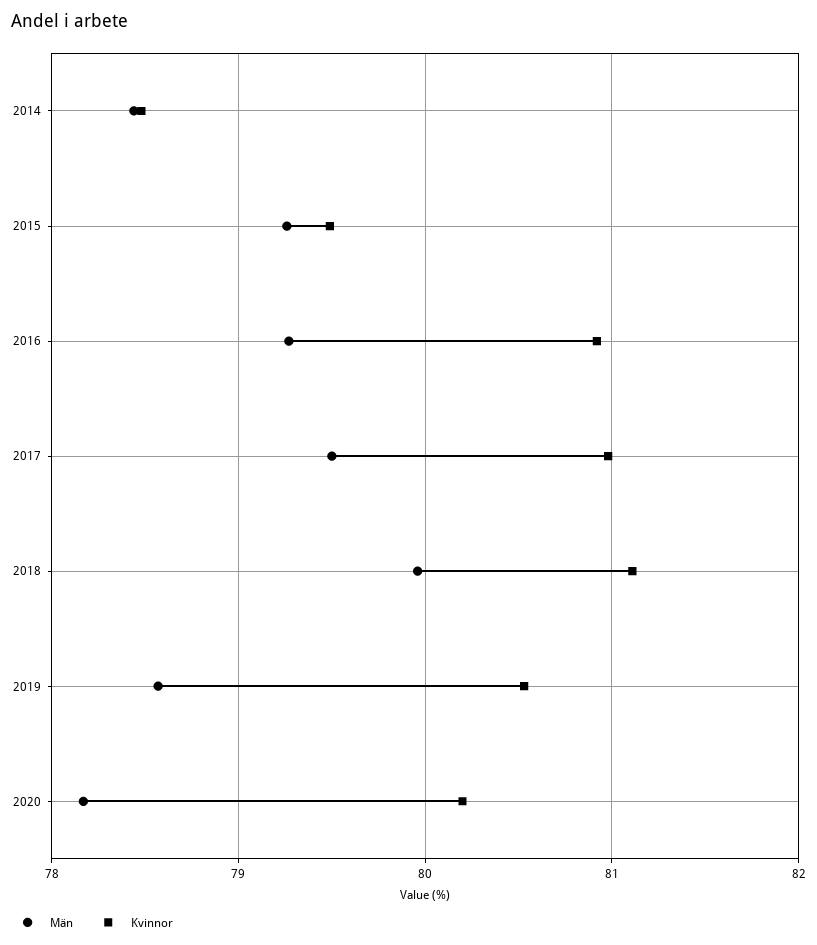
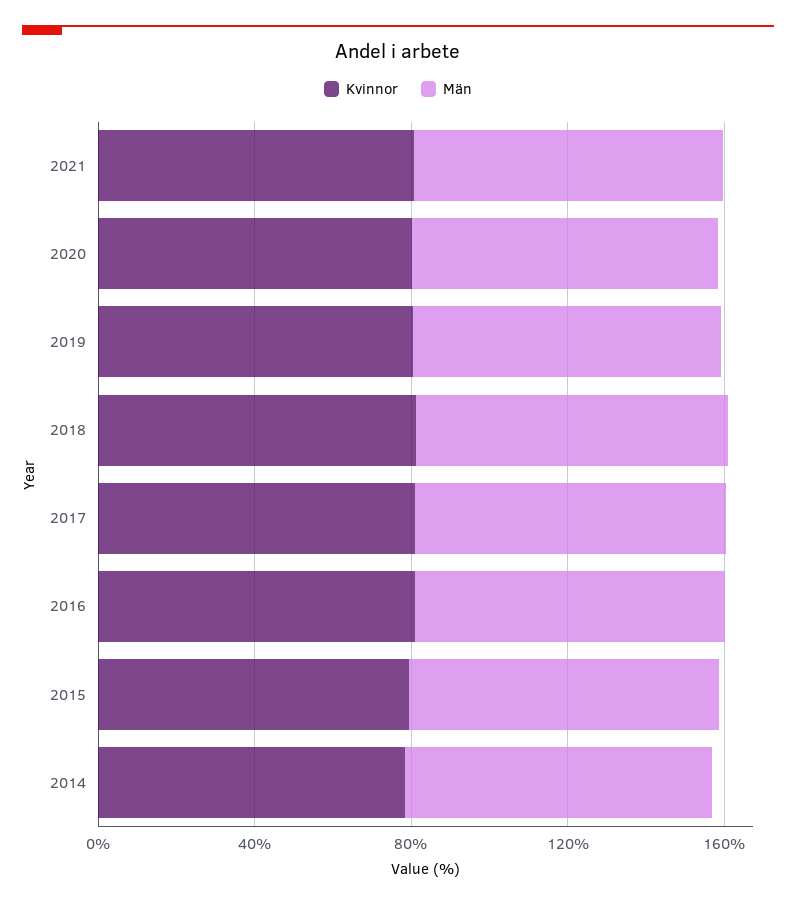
Kvinnor, 2021: none -> 80
Män, 2021: none -> 80

